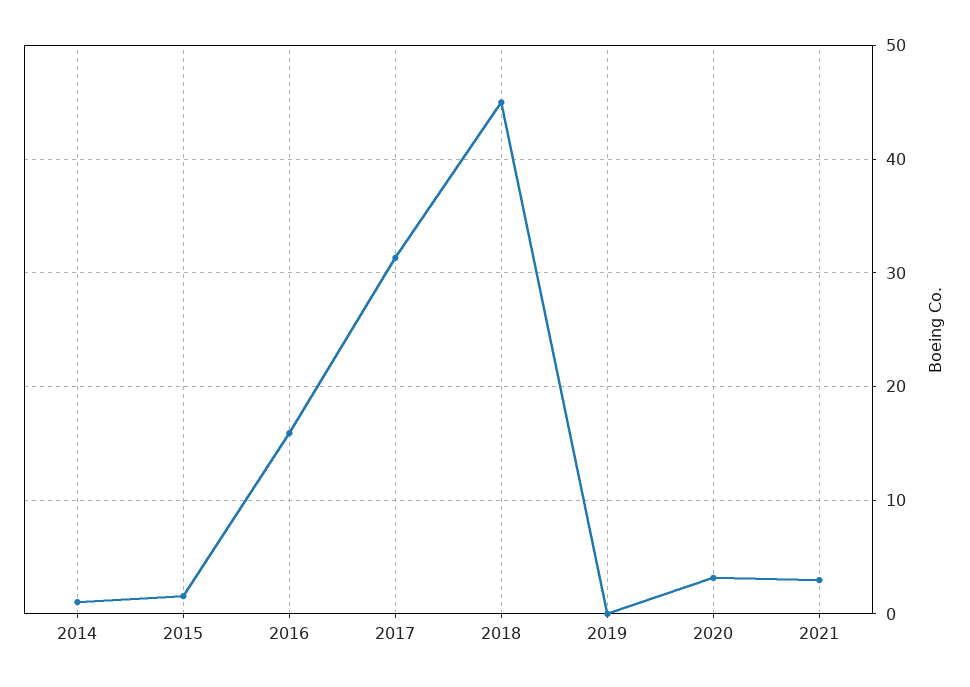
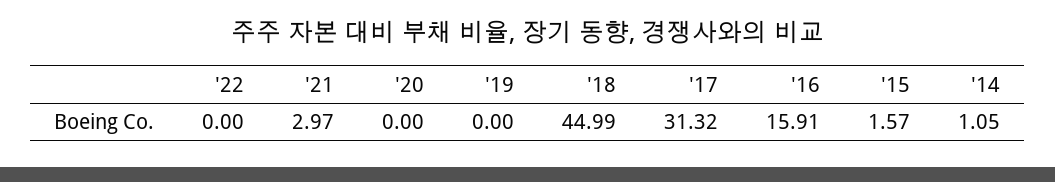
2020: 3 -> 0
'22: none -> 0

